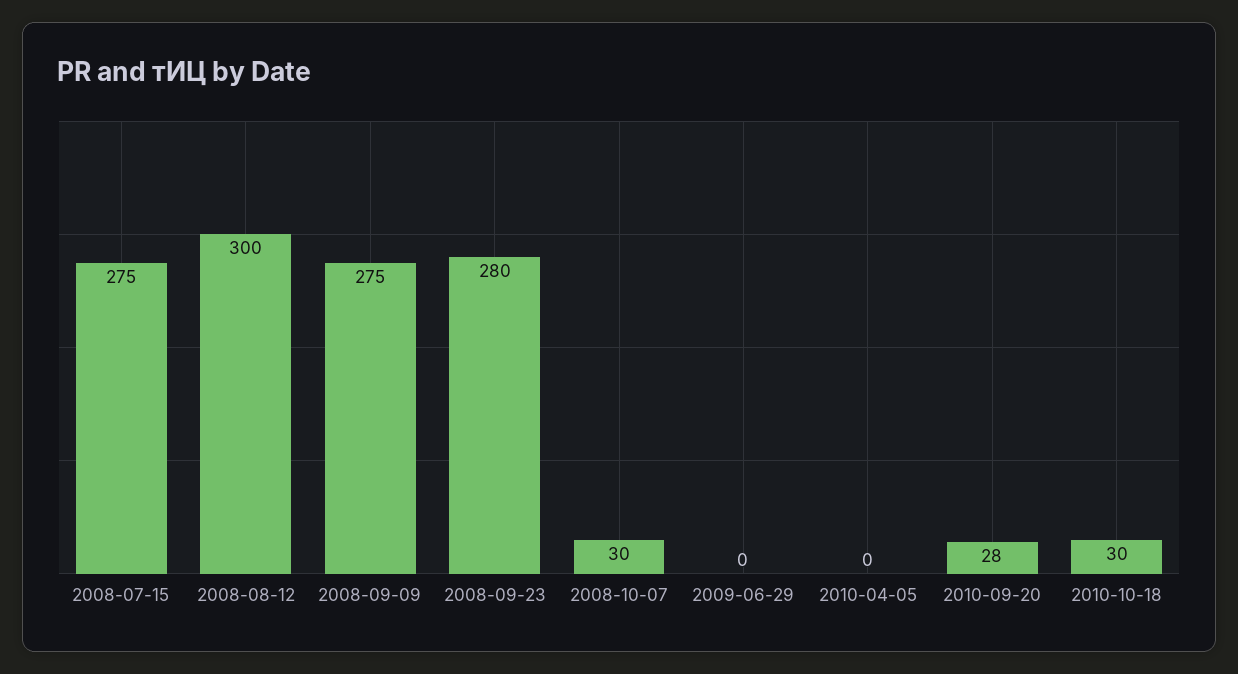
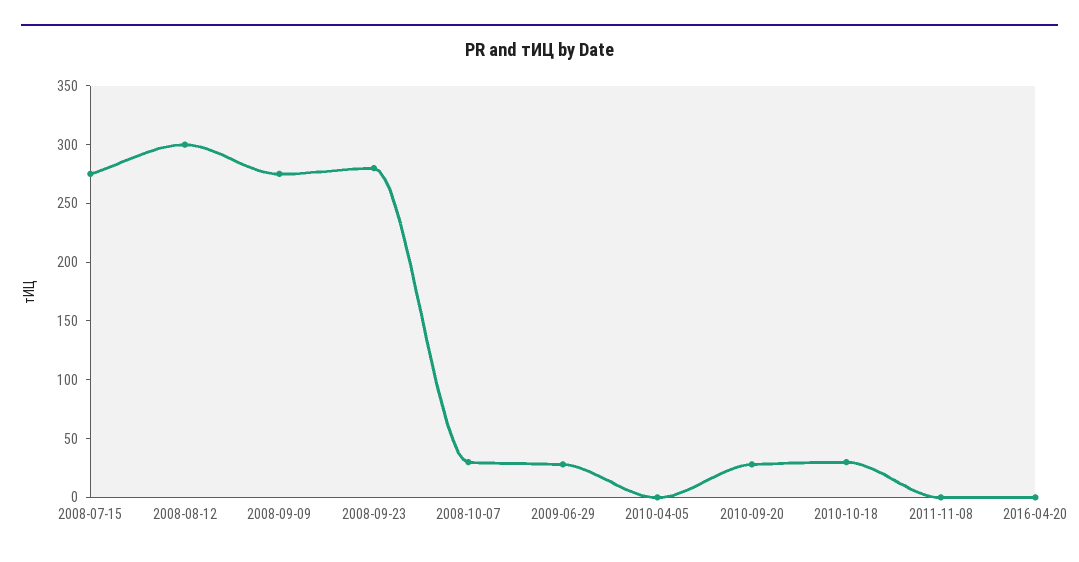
2009-06-29: 0 -> 30
2011-11-08: none -> 0
2016-04-20: none -> 0

